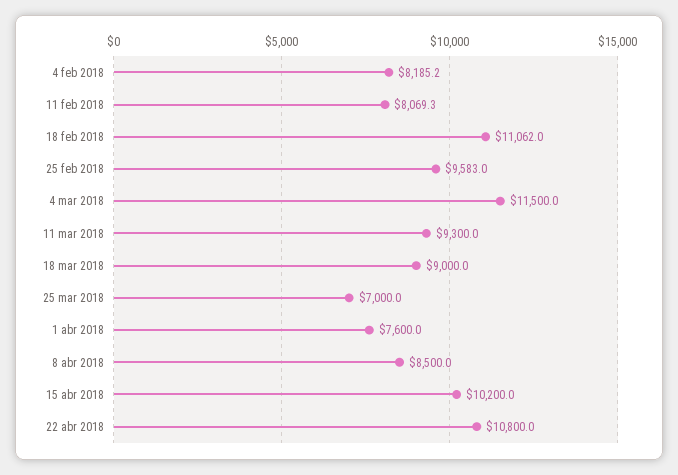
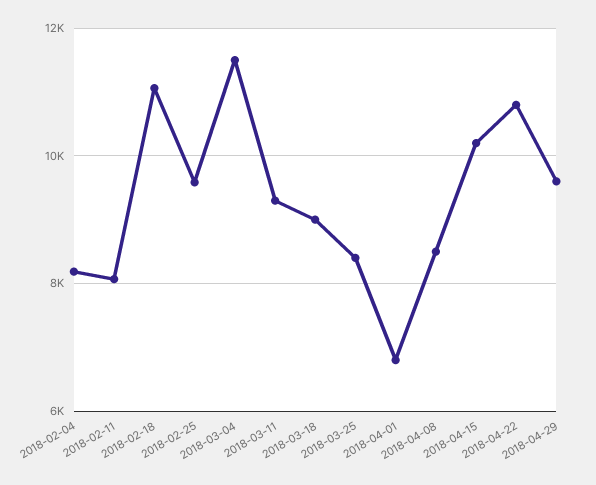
25 mar 2018: 7000 -> 8400
1 abr 2018: 7600 -> 6800
2018-04-29: none -> 9600

